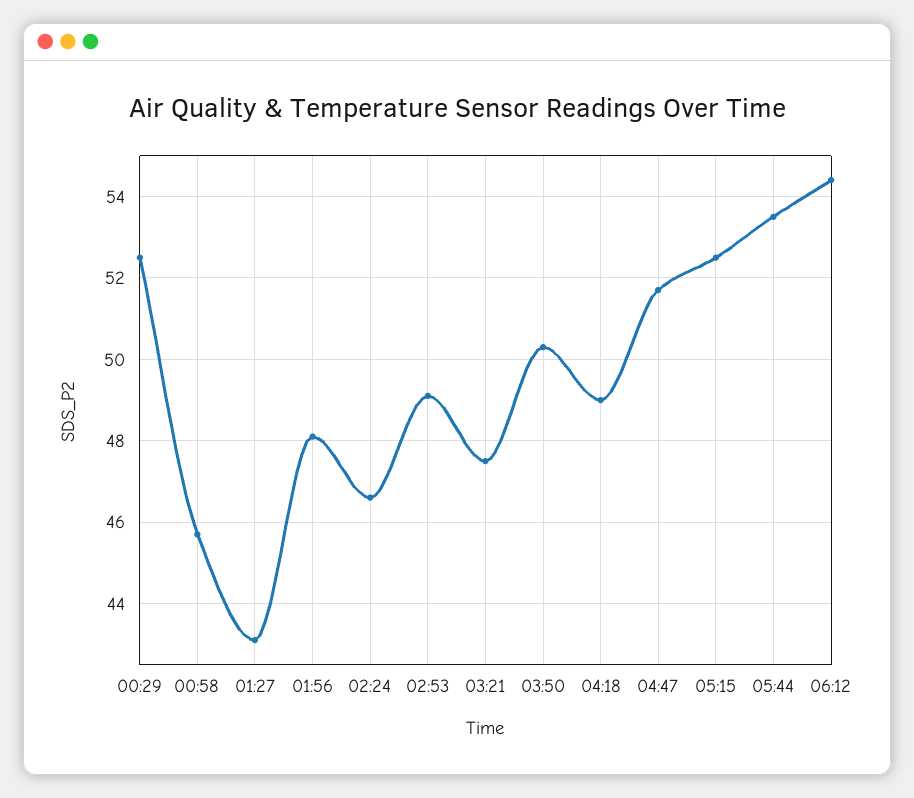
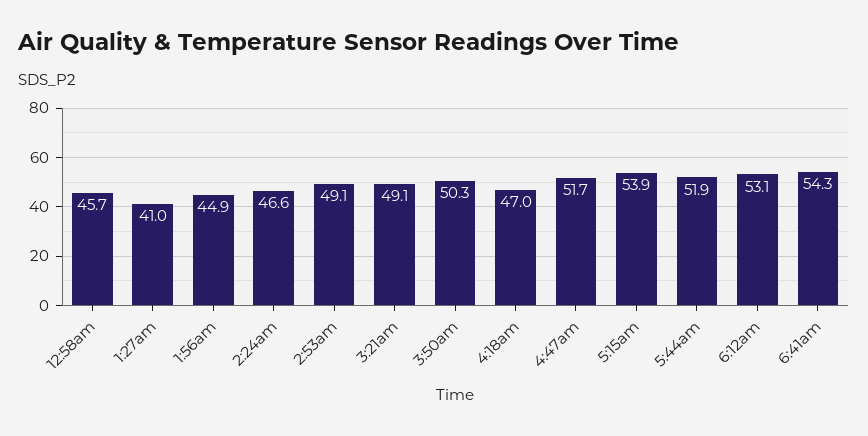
00:29: 52.5 -> none
01:27: 43 -> 41
01:56: 48 -> 44.9
03:21: 47.5 -> 49.1
04:18: 49 -> 47
05:15: 52.5 -> 53.9
05:44: 53.5 -> 51.9
06:12: 54.5 -> 53.1
6:41am: none -> 54.3

